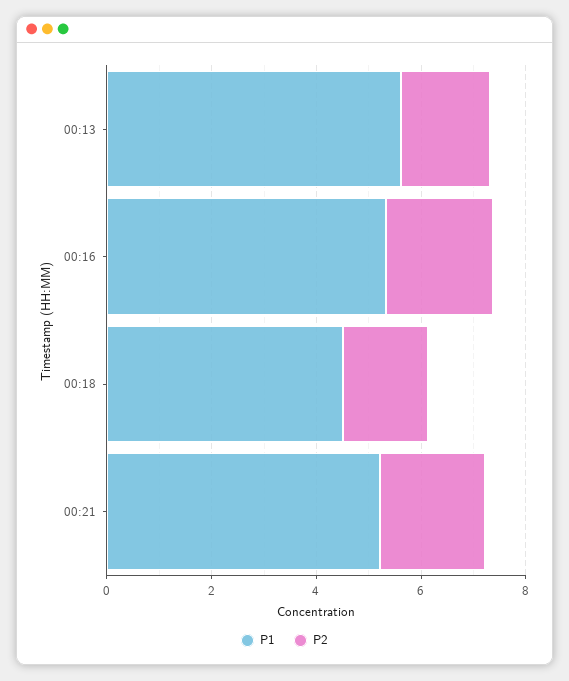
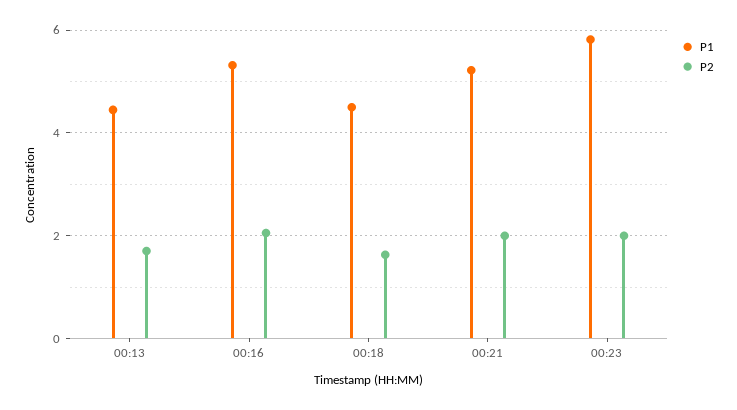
P1, 00:13: 5.5 -> 4.4
P1, 00:23: none -> 5.8
P2, 00:23: none -> 2

